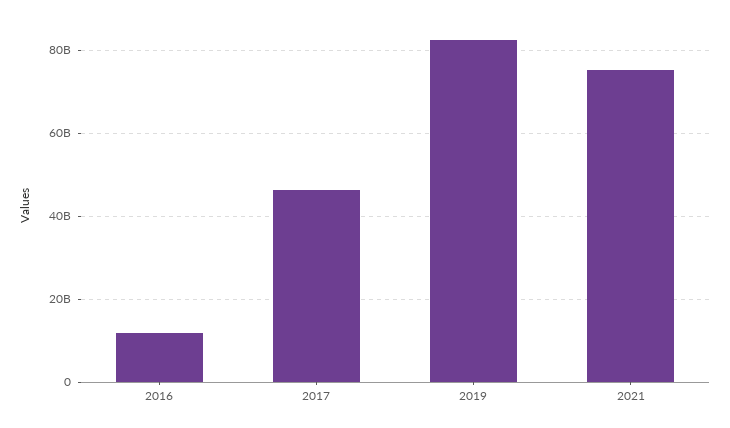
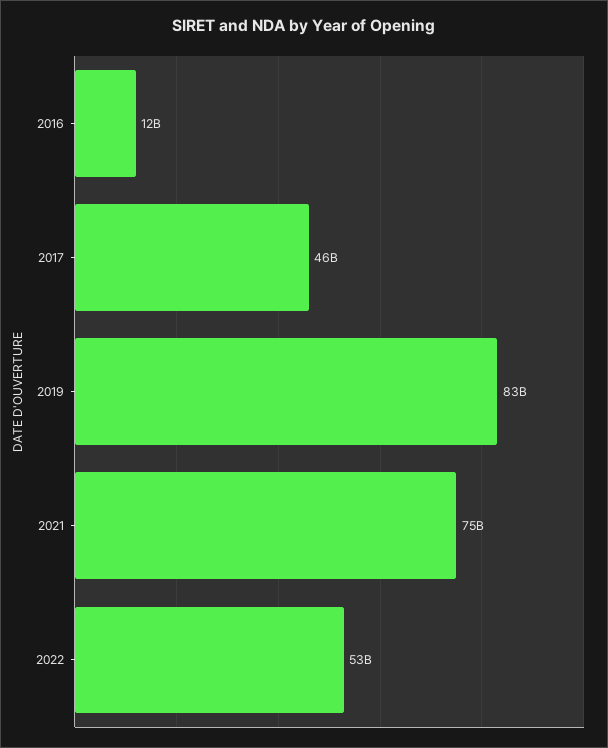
2022: none -> 53000000000

